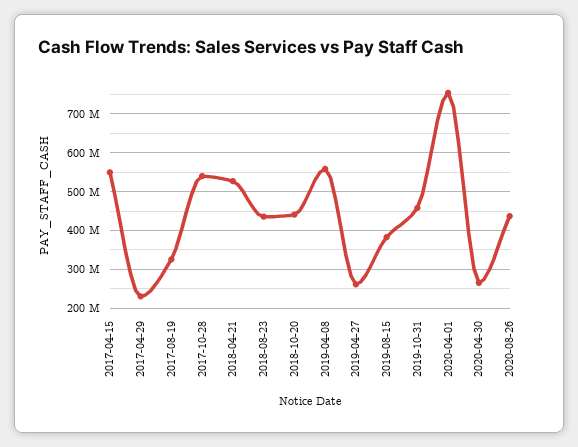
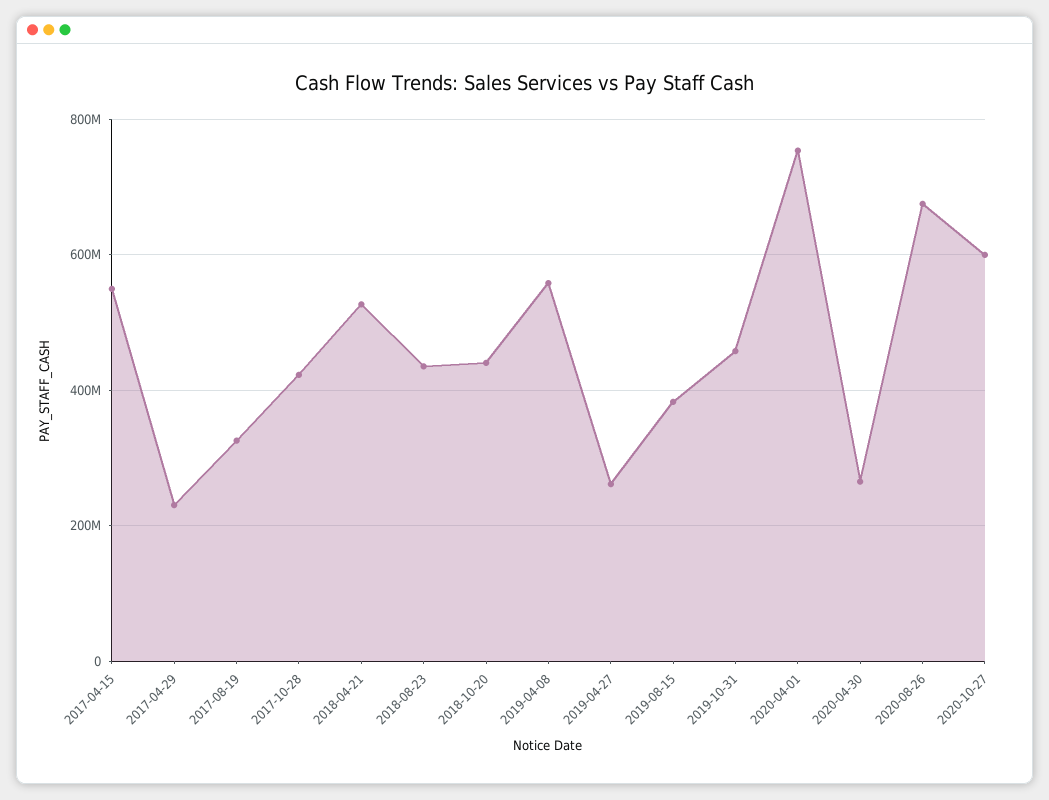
2017-10-28: 540000000 -> 420000000
2020-08-26: 440000000 -> 680000000
2020-10-27: none -> 600000000

